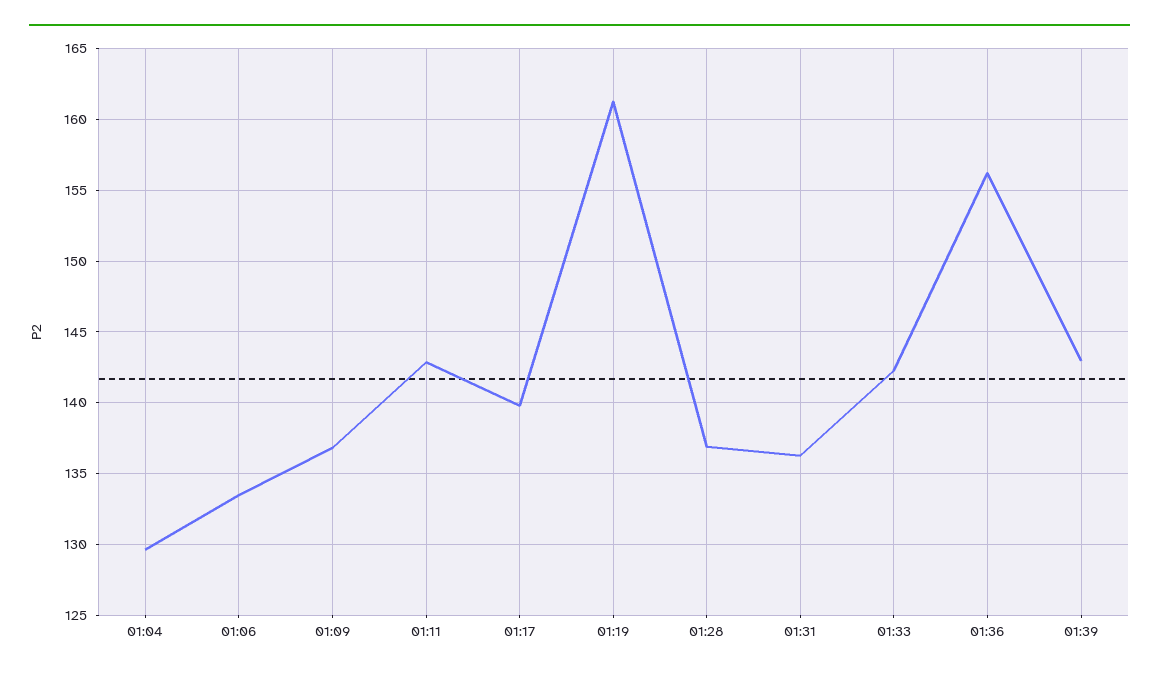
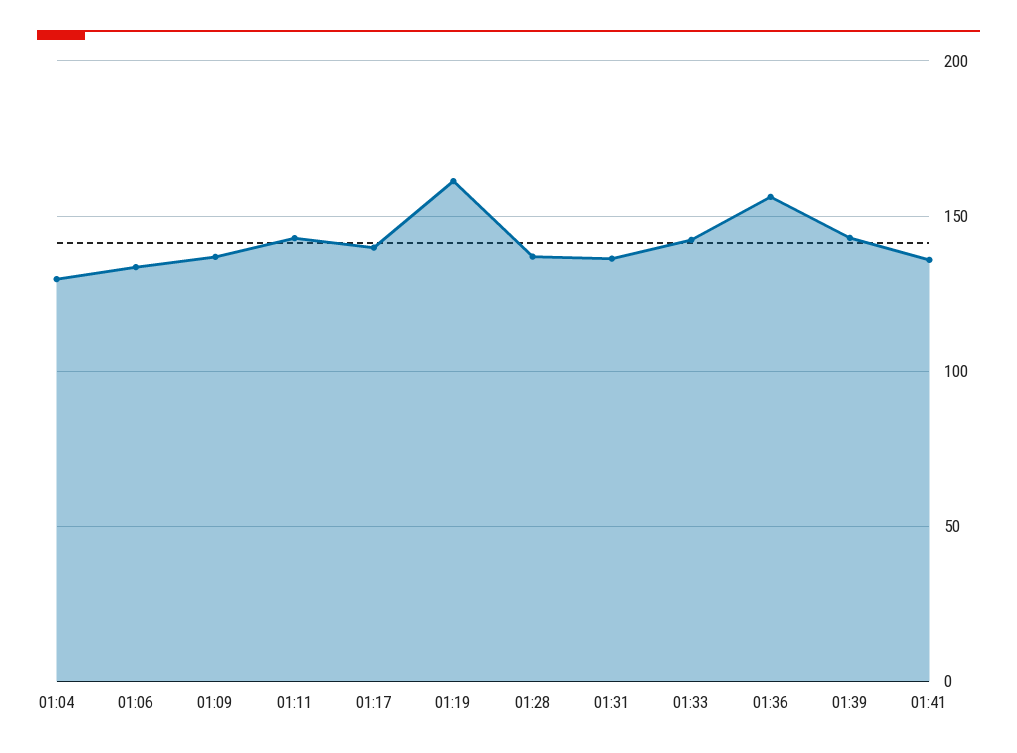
01:41: none -> 135

